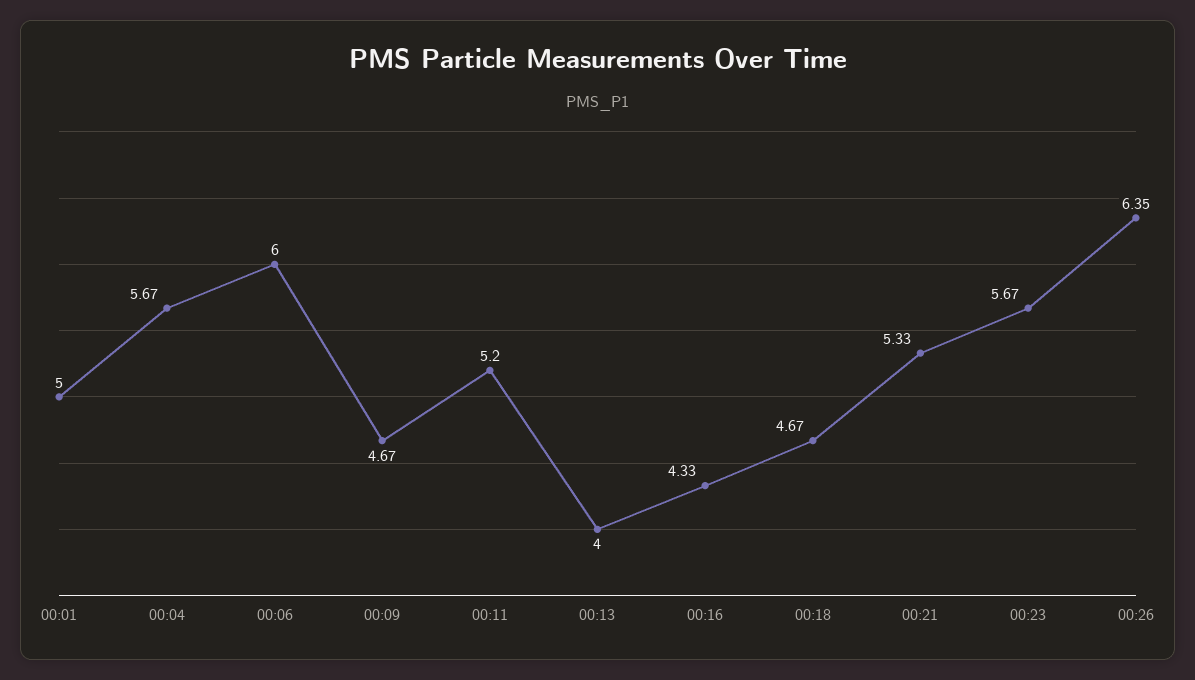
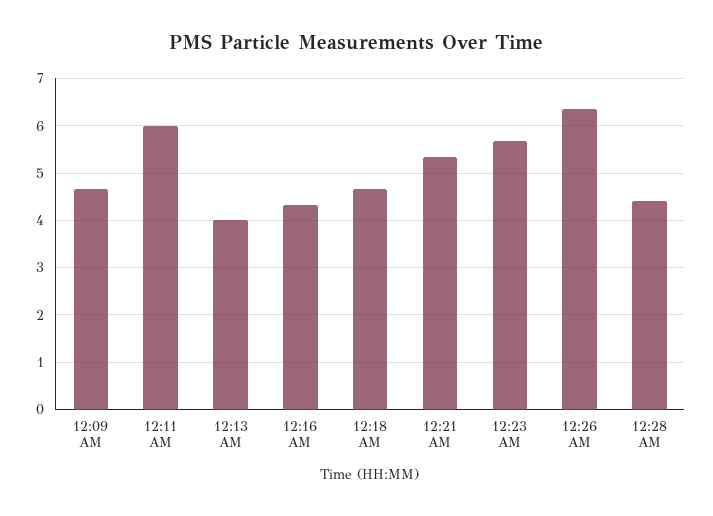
00:01: 5 -> none
00:04: 5.67 -> none
00:06: 6 -> none
00:11: 5.2 -> 6
12:28 AM: none -> 4.4

